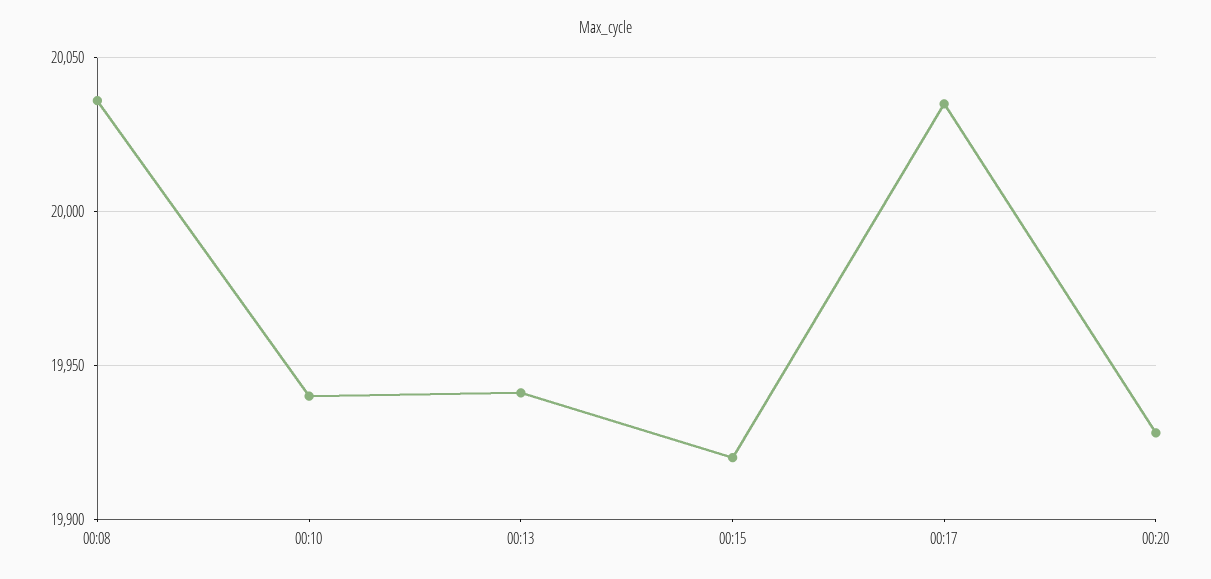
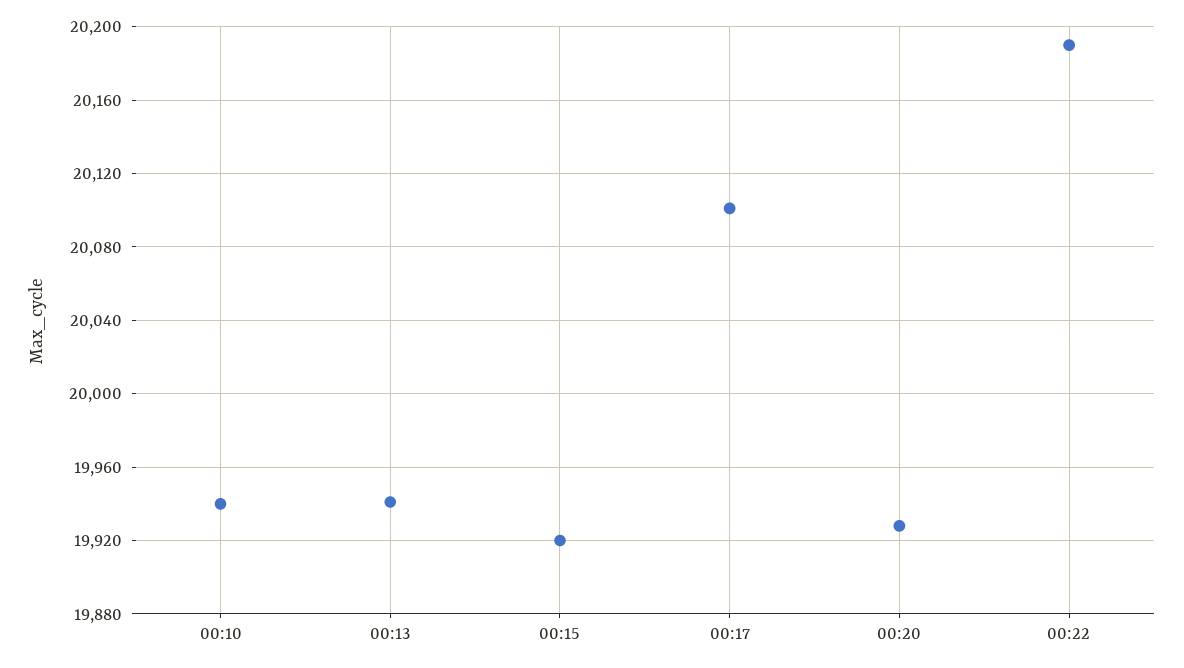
00:08: 20035 -> none
00:17: 20035 -> 20100
00:22: none -> 20190

